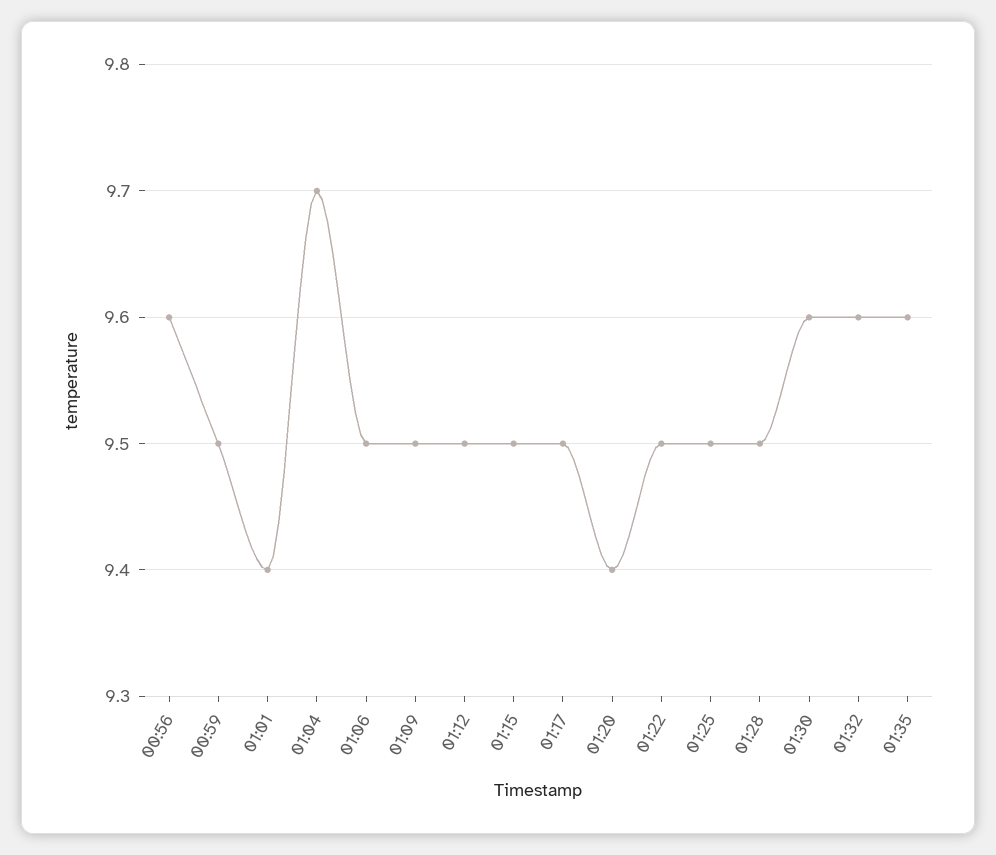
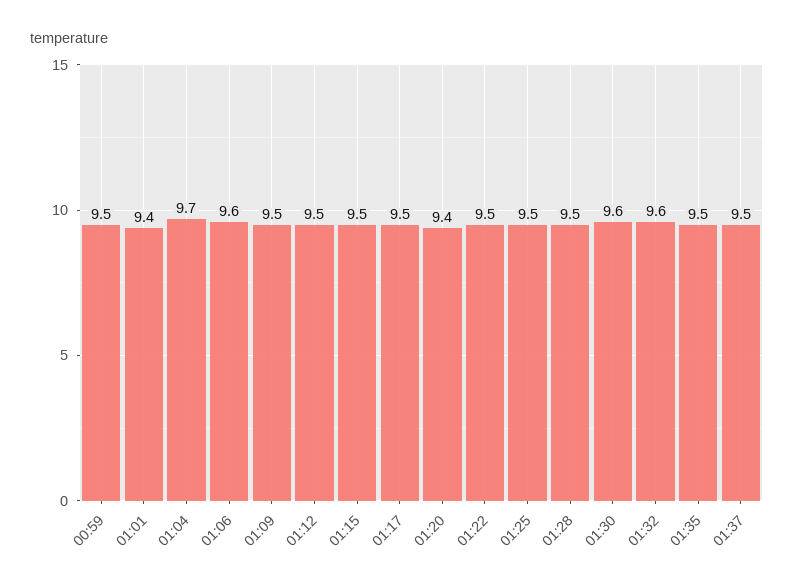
00:56: 9.6 -> none
01:06: 9.5 -> 9.6
01:35: 9.6 -> 9.5
01:37: none -> 9.5

